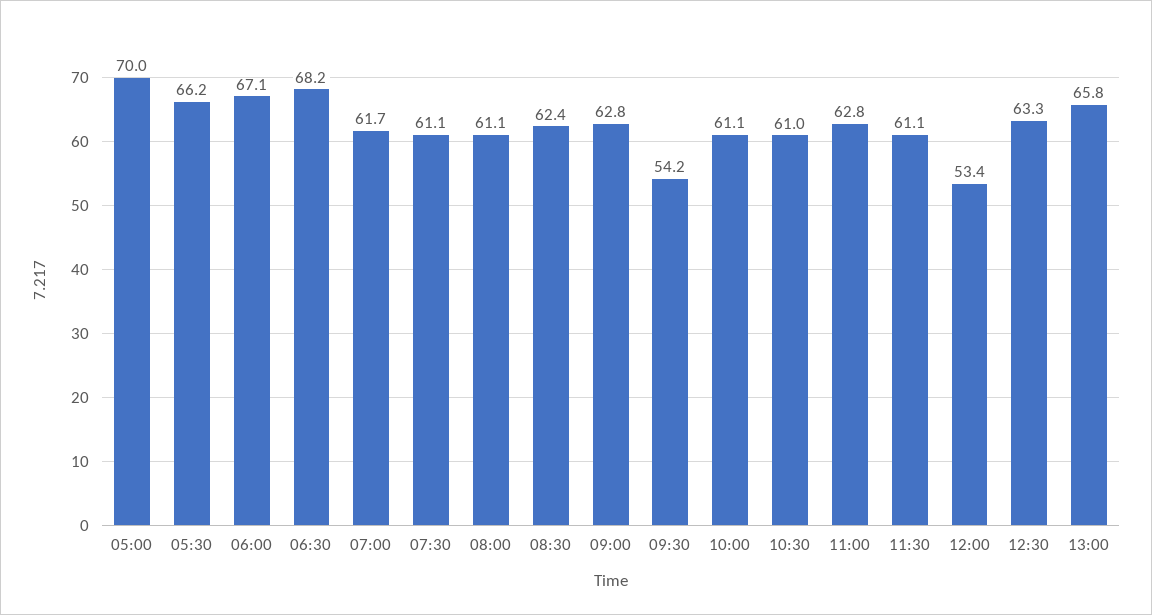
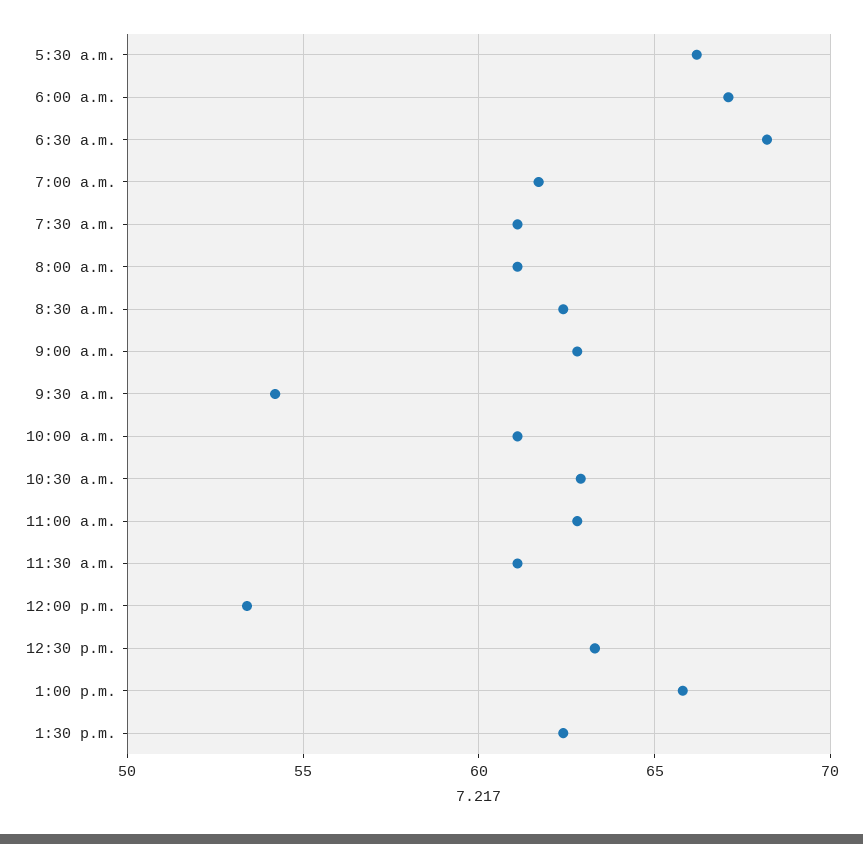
05:00: 70 -> none
10:30: 61 -> 63
1:30 p.m.: none -> 62.5

